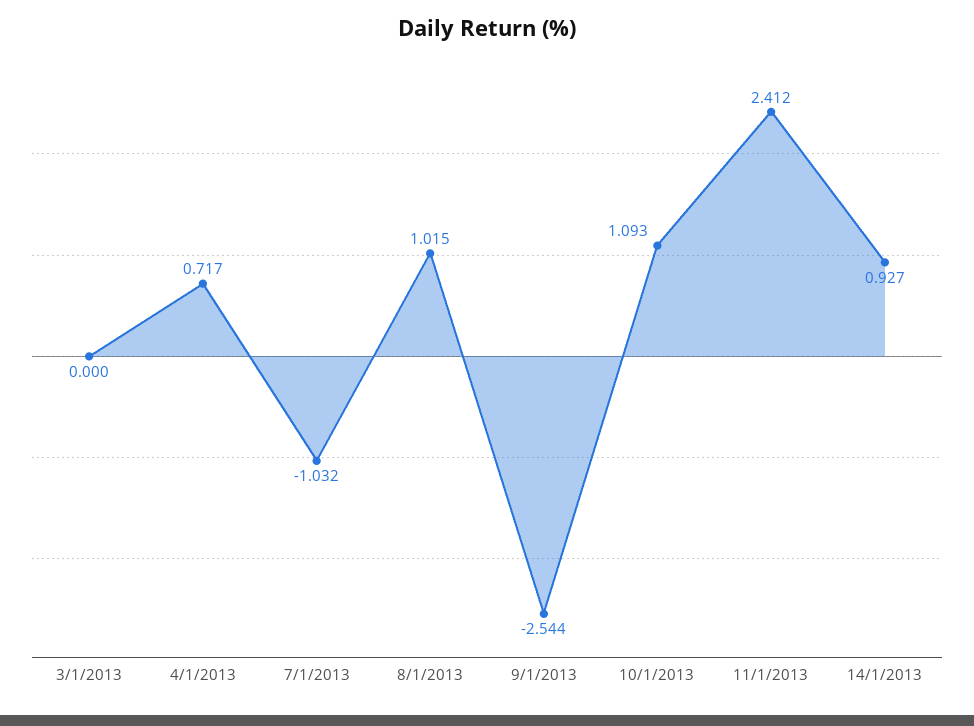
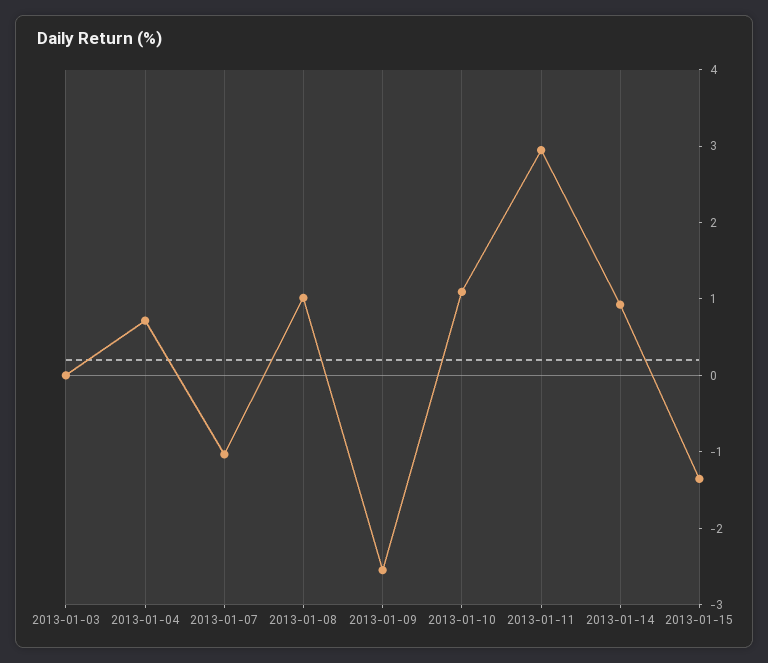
11/1/2013: 2.412 -> 3
2013-01-15: none -> -1.4

